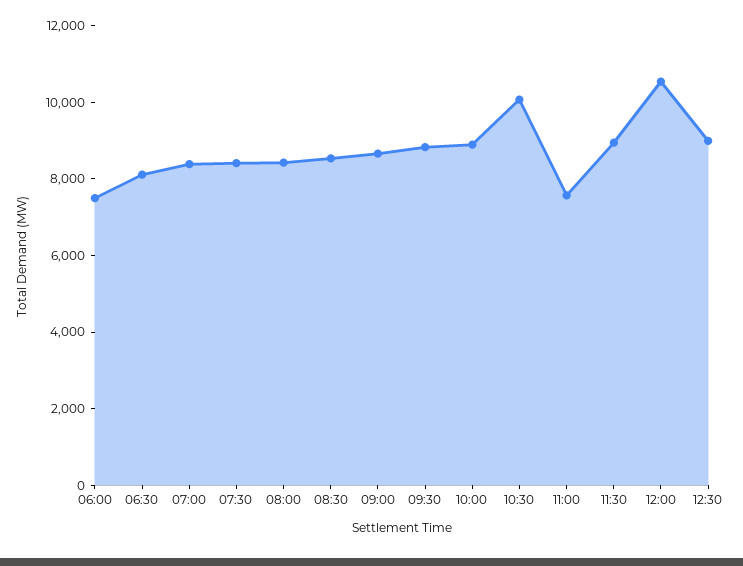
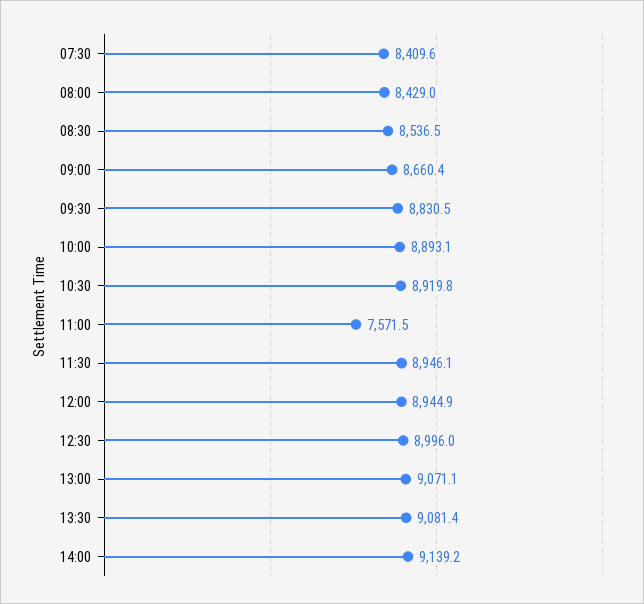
06:00: 7500 -> none
06:30: 8000 -> none
07:00: 8500 -> none
10:30: 10000 -> 8919.8
12:00: 10500 -> 8944.9
13:00: none -> 9071.1
13:30: none -> 9081.4
14:00: none -> 9139.2

